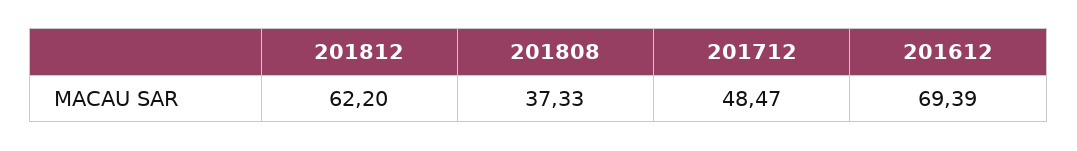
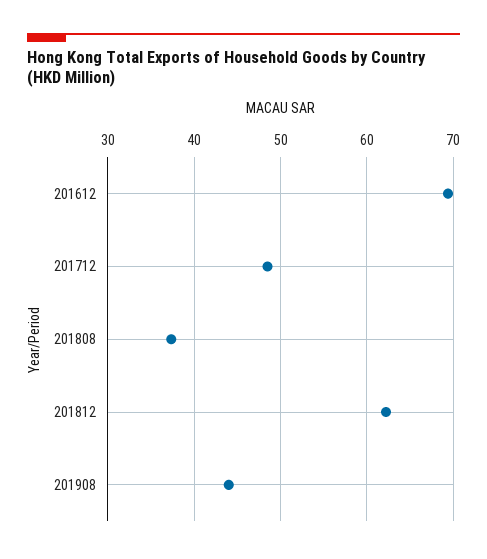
201908: none -> 44

